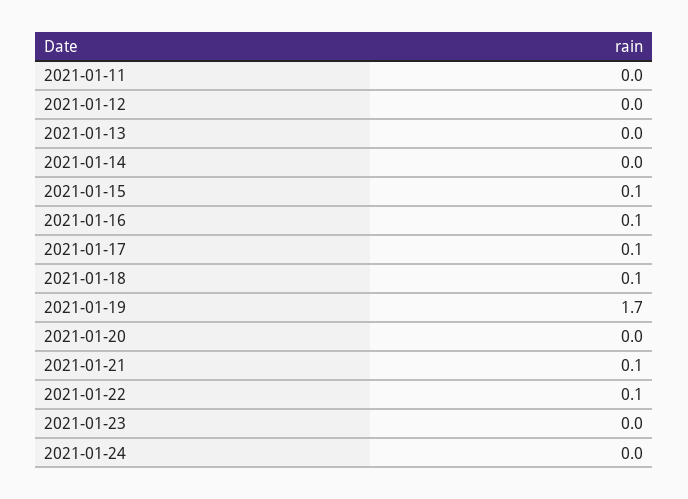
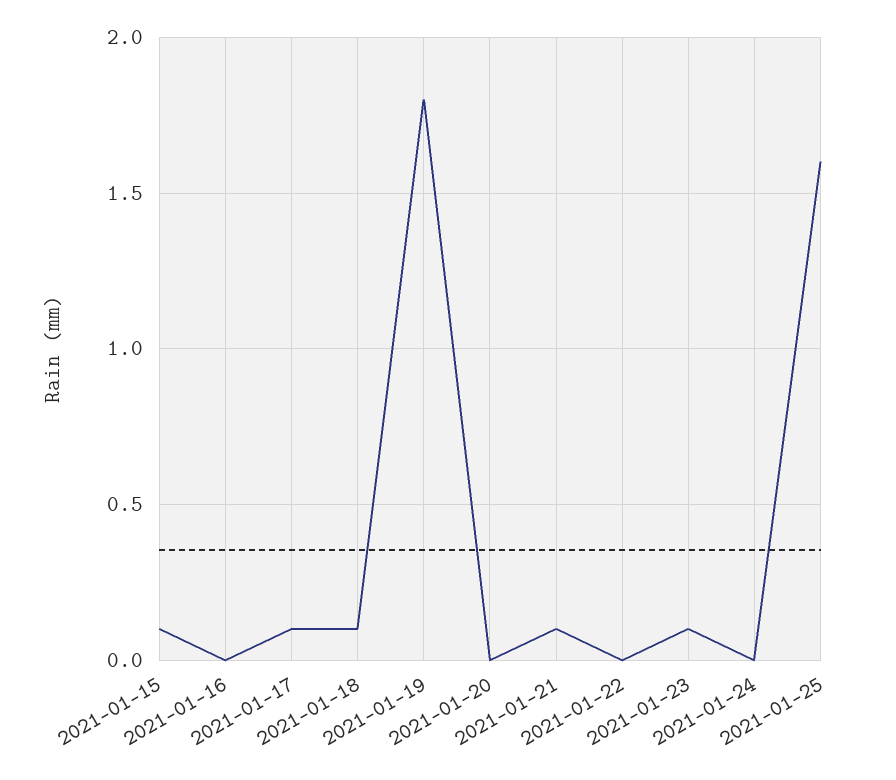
2021-01-11: 0 -> none
2021-01-12: 0 -> none
2021-01-13: 0 -> none
2021-01-14: 0 -> none
2021-01-16: 0.1 -> 0
2021-01-19: 1.7 -> 1.8
2021-01-22: 0.1 -> 0
2021-01-23: 0 -> 0.1
2021-01-25: none -> 1.6

